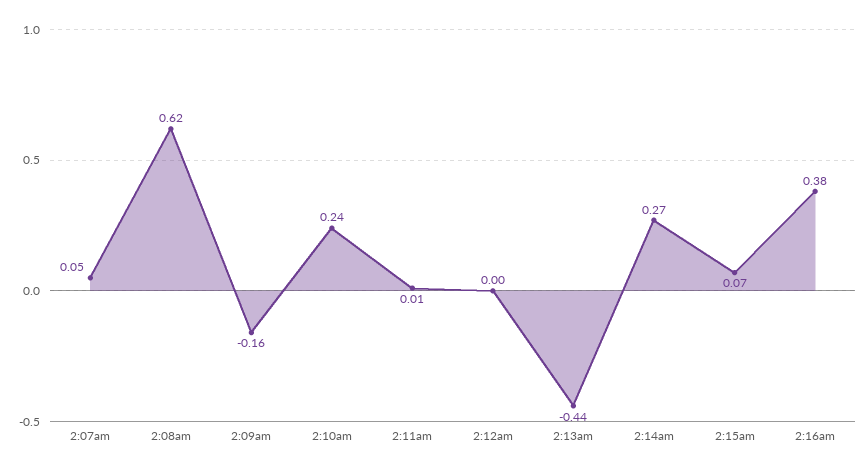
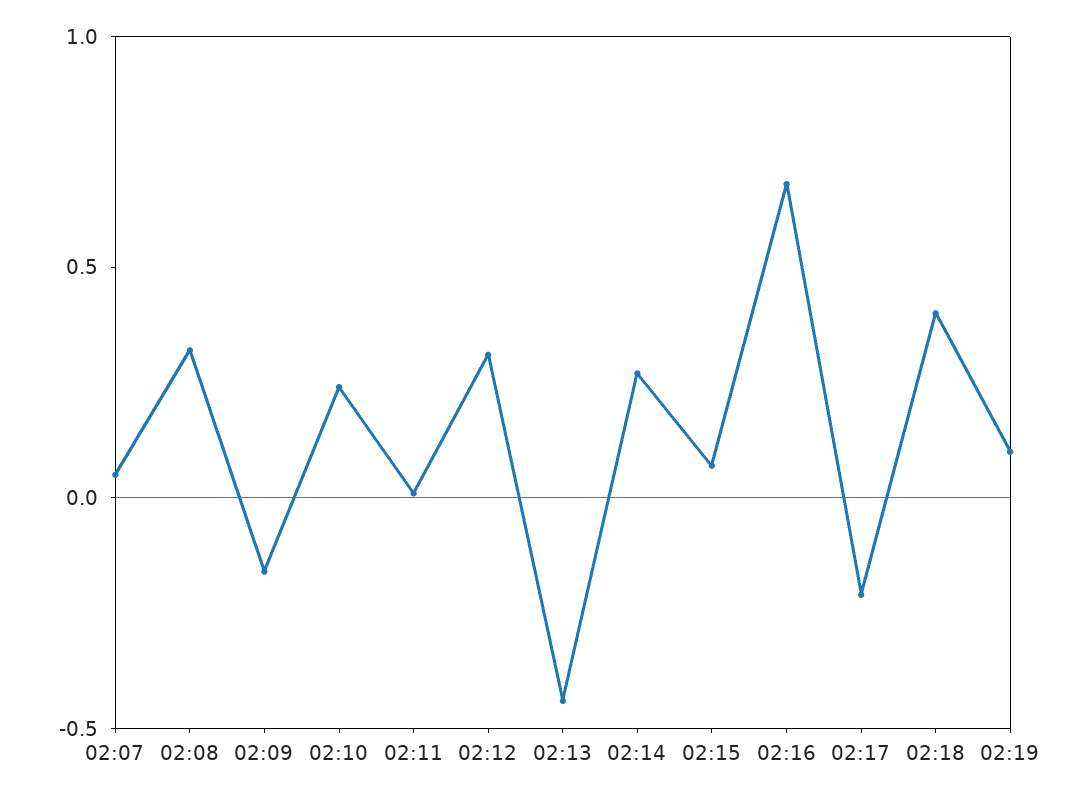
2:08am: 0.62 -> 0.3
2:12am: 0 -> 0.3
2:16am: 0.38 -> 0.7
02:17: none -> -0.2
02:18: none -> 0.4
02:19: none -> 0.1

